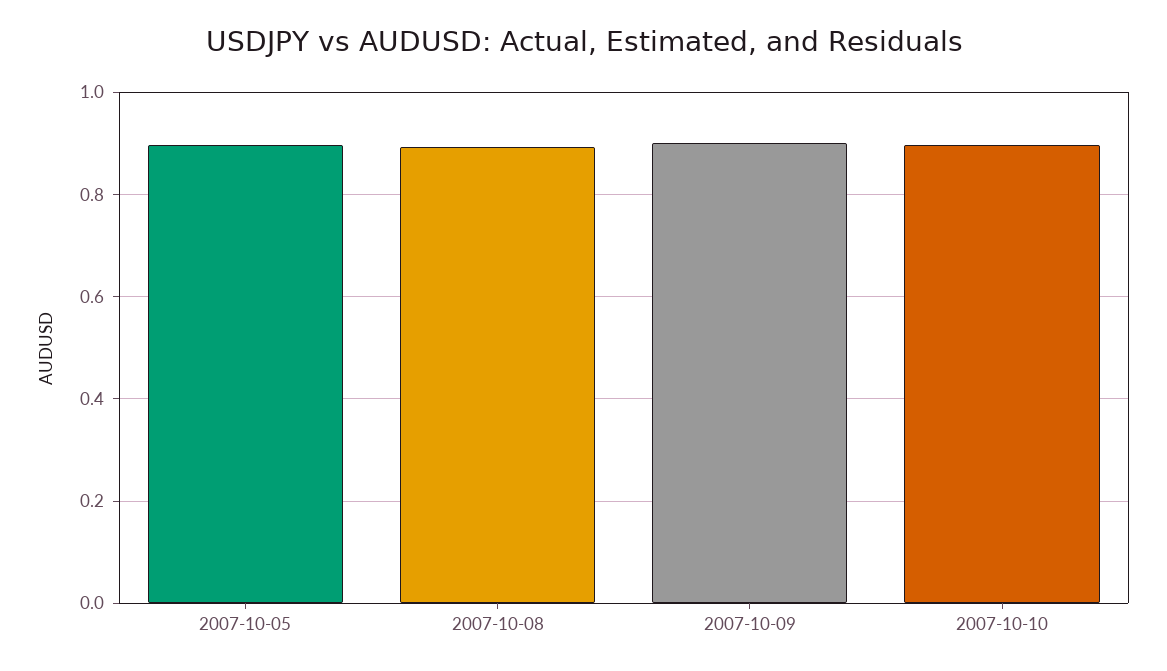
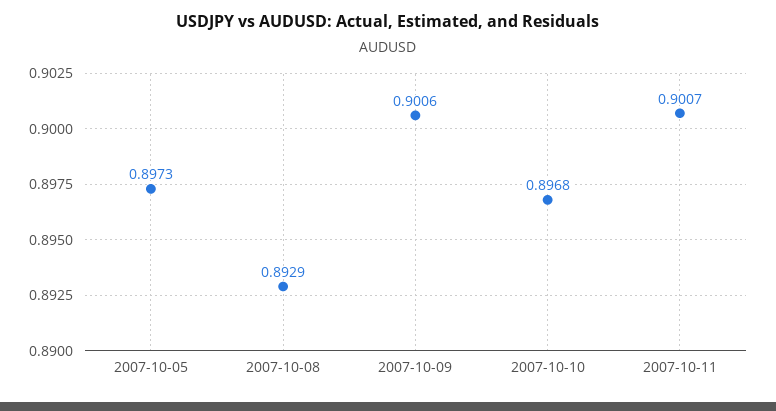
2007-10-11: none -> 0.9007

